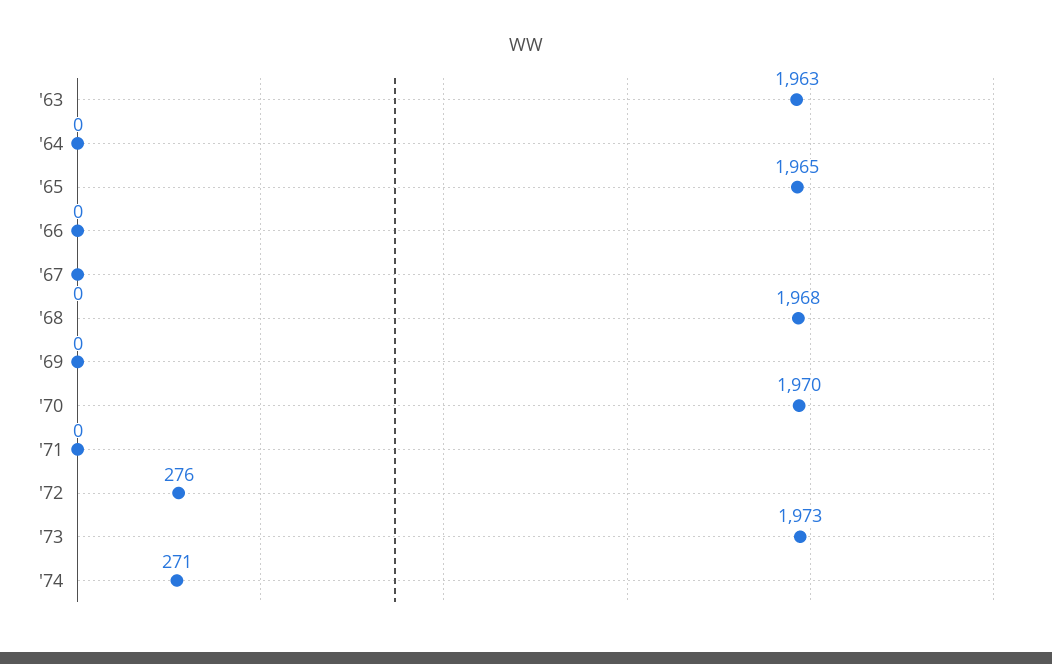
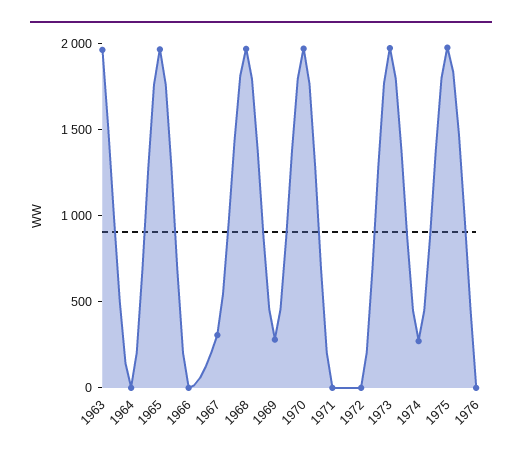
'67: 0 -> 300
'69: 0 -> 300
'72: 276 -> 0
1975: none -> 2000
1976: none -> 0

